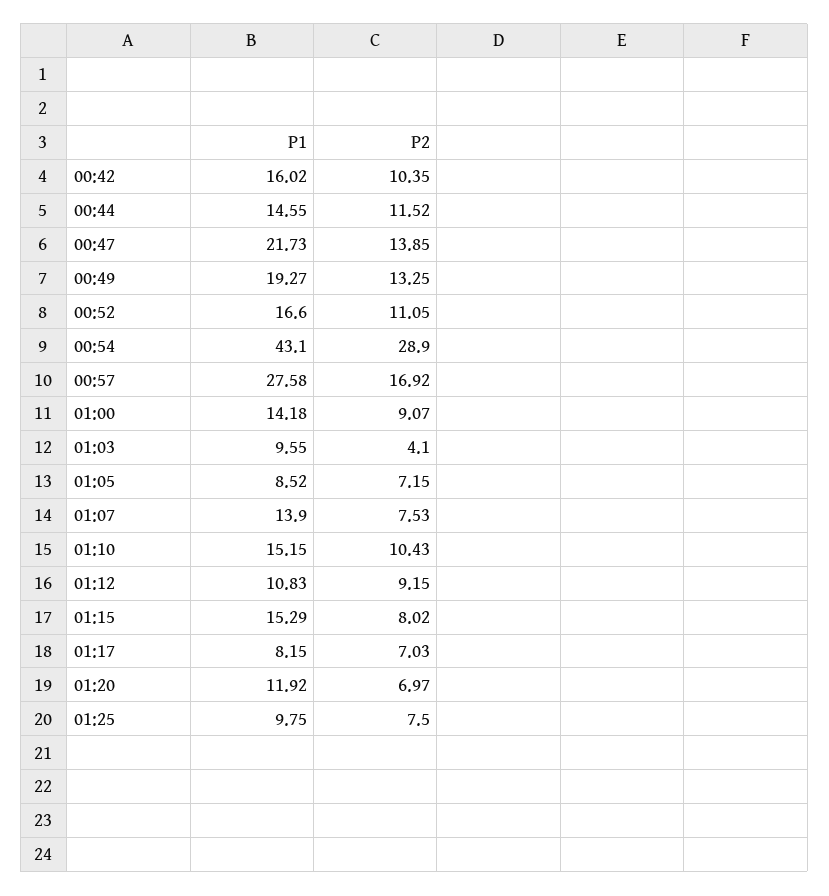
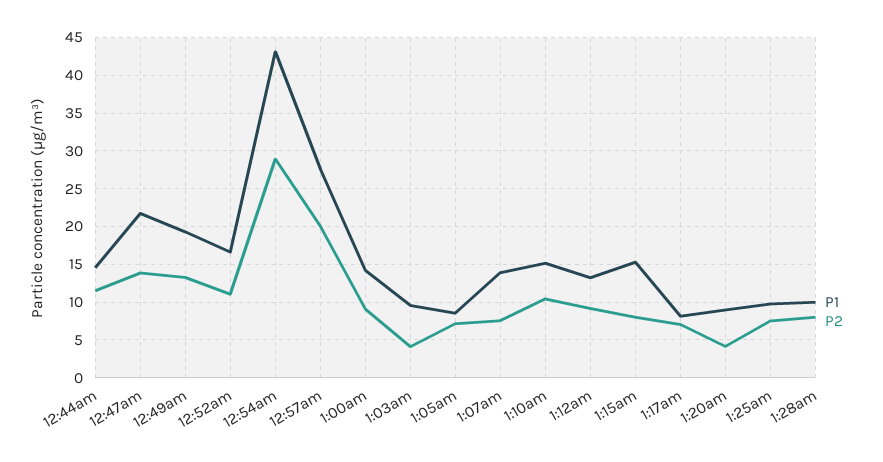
P1, 00:42: 16.02 -> none
P2, 00:42: 10.35 -> none
P2, 00:57: 16.92 -> 20
P1, 01:12: 10.83 -> 13
P1, 01:20: 11.92 -> 9
P2, 01:20: 6.97 -> 4
P1, 1:28am: none -> 10
P2, 1:28am: none -> 8

